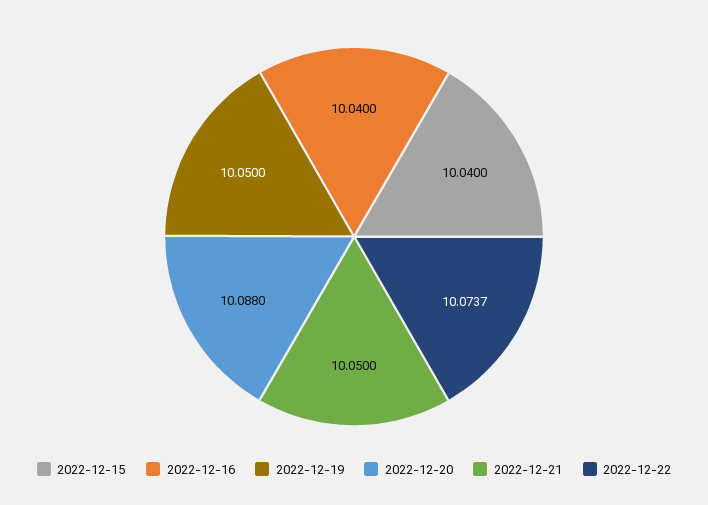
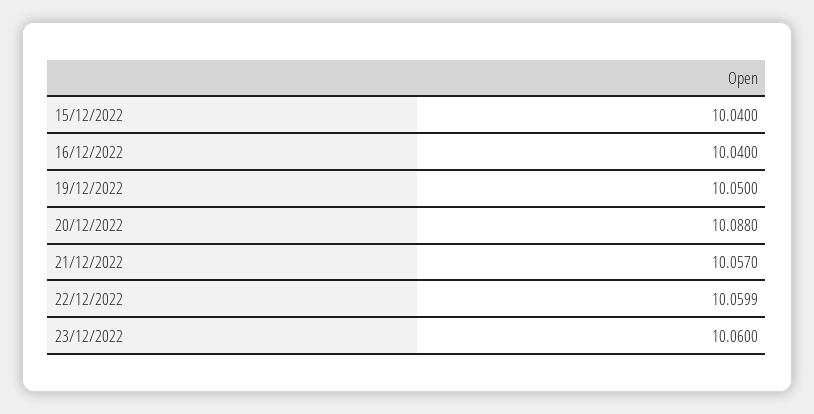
2022-12-21: 10.05 -> 10.057
2022-12-22: 10.0737 -> 10.0599
23/12/2022: none -> 10.06

